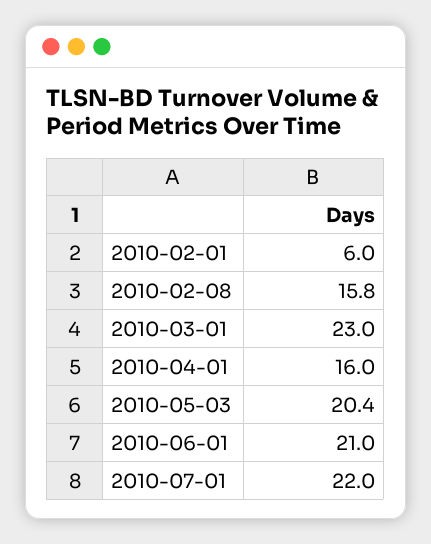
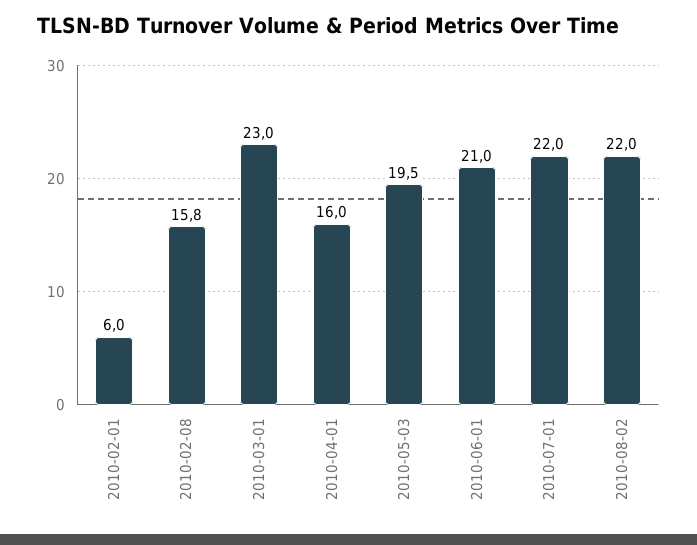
2010-05-03: 20.4 -> 19.5
2010-08-02: none -> 22

